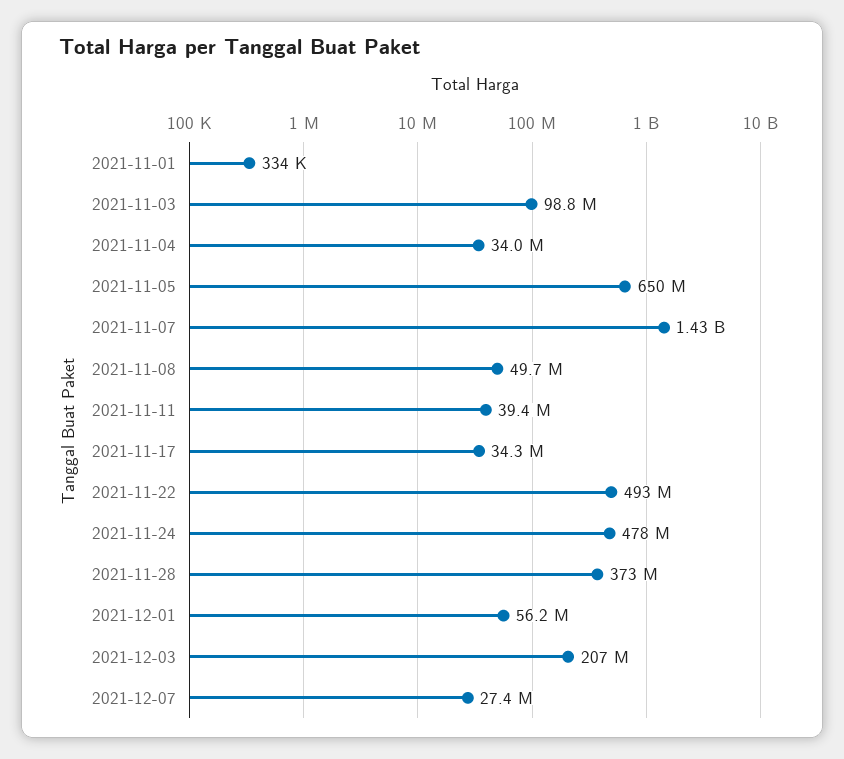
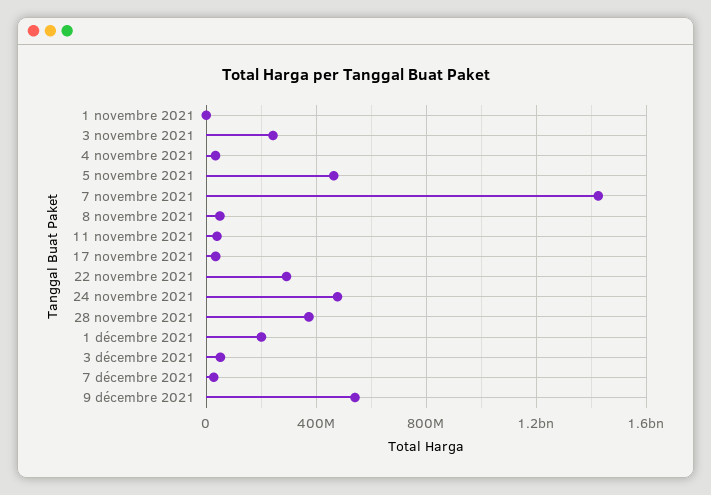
2021-11-03: 98800000 -> 250000000
2021-11-05: 650000000 -> 450000000
2021-11-22: 493000000 -> 300000000
2021-12-01: 56200000 -> 200000000
2021-12-03: 207000000 -> 50000000
9 décembre 2021: none -> 550000000

